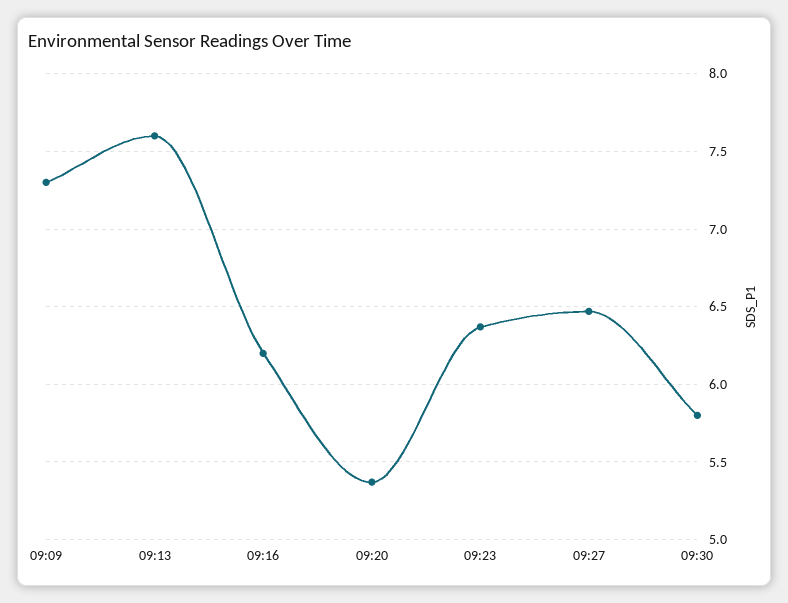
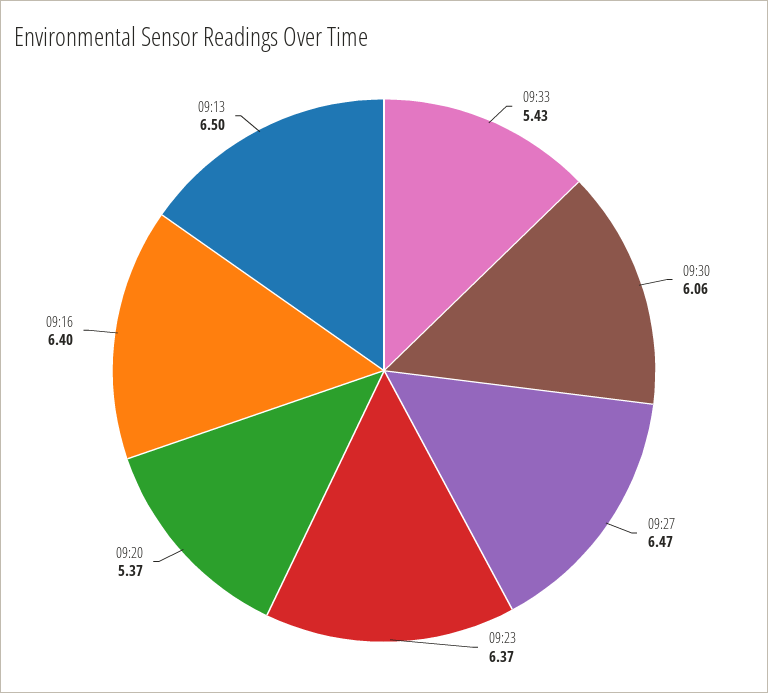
09:09: 7.3 -> none
09:13: 7.6 -> 6.5
09:16: 6.2 -> 6.4
09:30: 5.8 -> 6.06
09:33: none -> 5.43

